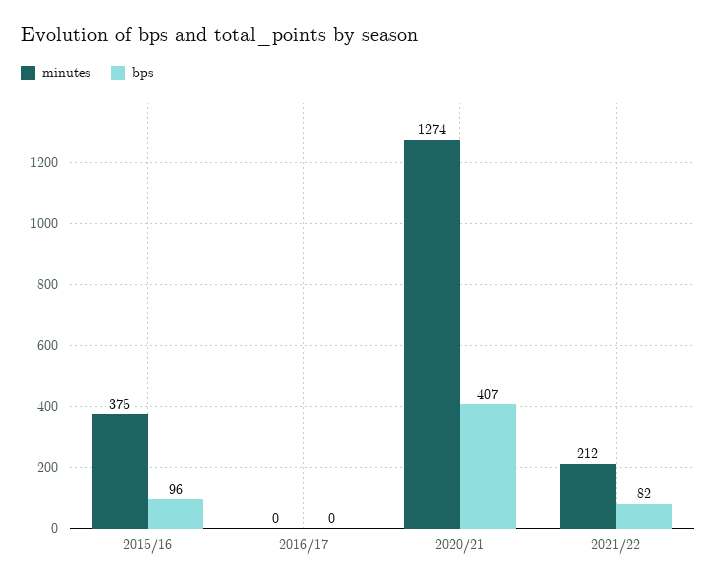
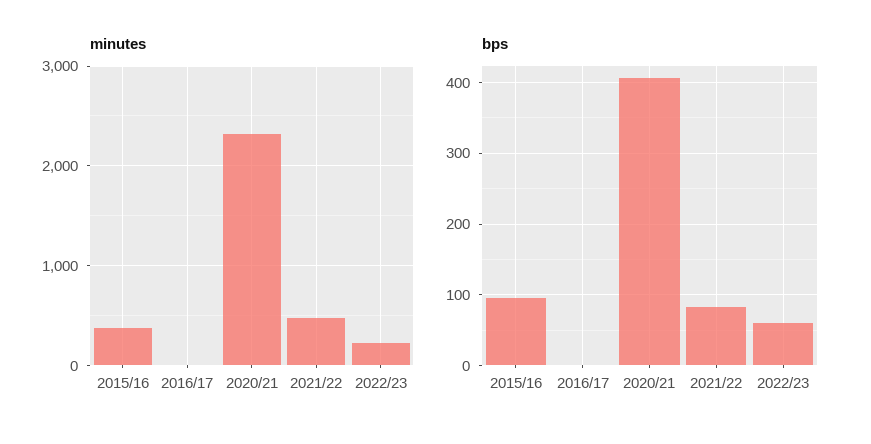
minutes, 2020/21: 1274 -> 2300
minutes, 2021/22: 212 -> 500
minutes, 2022/23: none -> 200
bps, 2022/23: none -> 60

